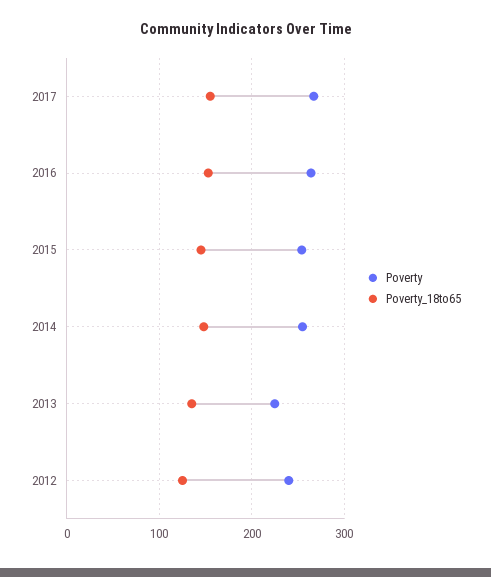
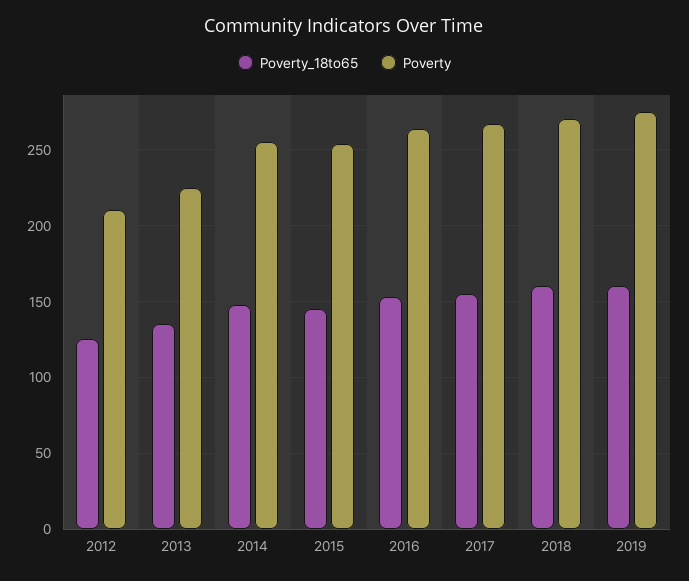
Poverty, 2012: 240 -> 210
Poverty_18to65, 2018: none -> 160
Poverty, 2018: none -> 270
Poverty_18to65, 2019: none -> 160
Poverty, 2019: none -> 275

